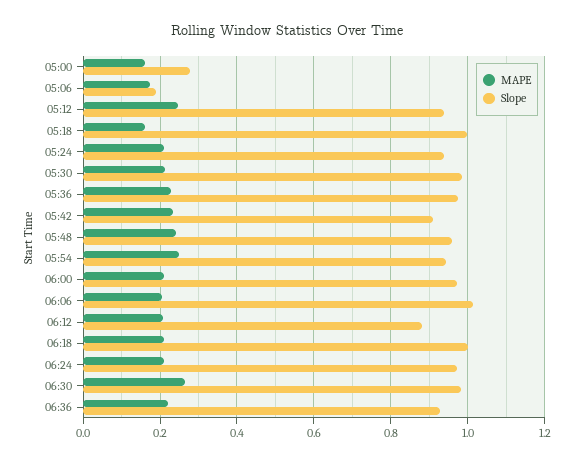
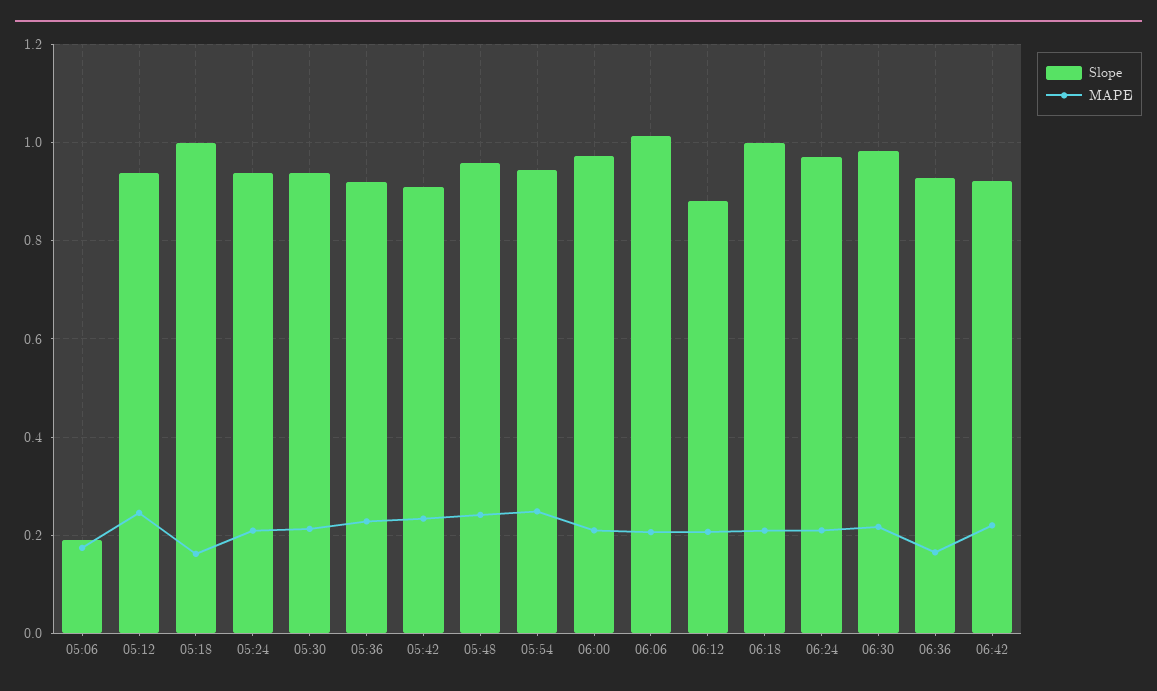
MAPE, 05:00: 0.16 -> none
Slope, 05:00: 0.28 -> none
Slope, 05:30: 0.98 -> 0.94
Slope, 05:36: 0.98 -> 0.92
MAPE, 06:30: 0.26 -> 0.22
MAPE, 06:36: 0.22 -> 0.16
Slope, 06:42: none -> 0.92
MAPE, 06:42: none -> 0.22

